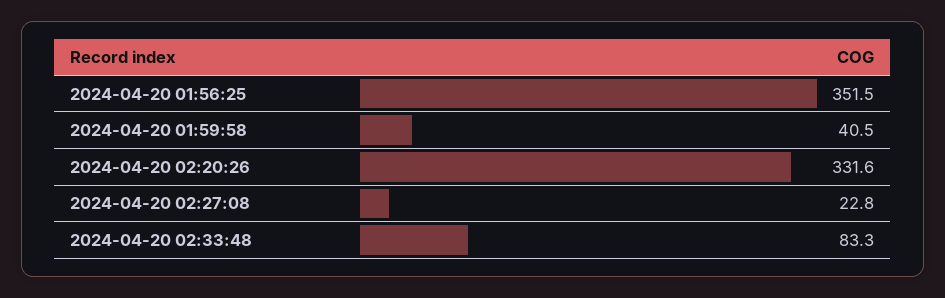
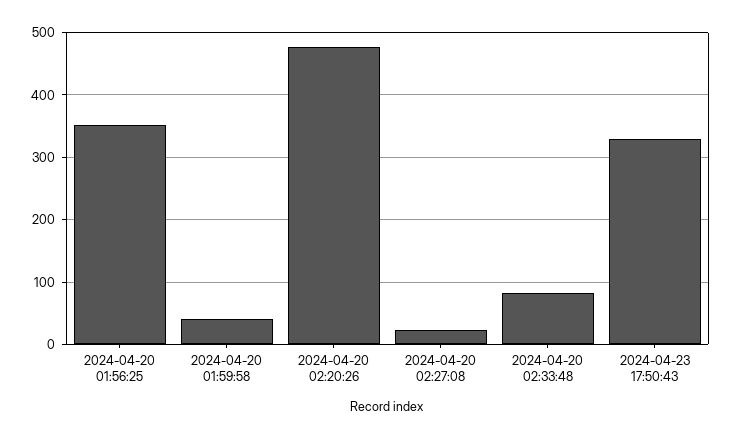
2024-04-20 02:20:26: 331.6 -> 480
2024-04-23 17:50:43: none -> 330

